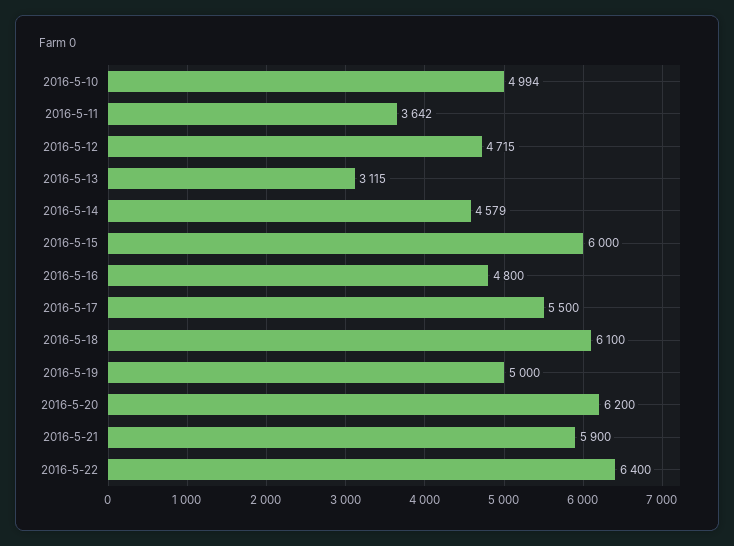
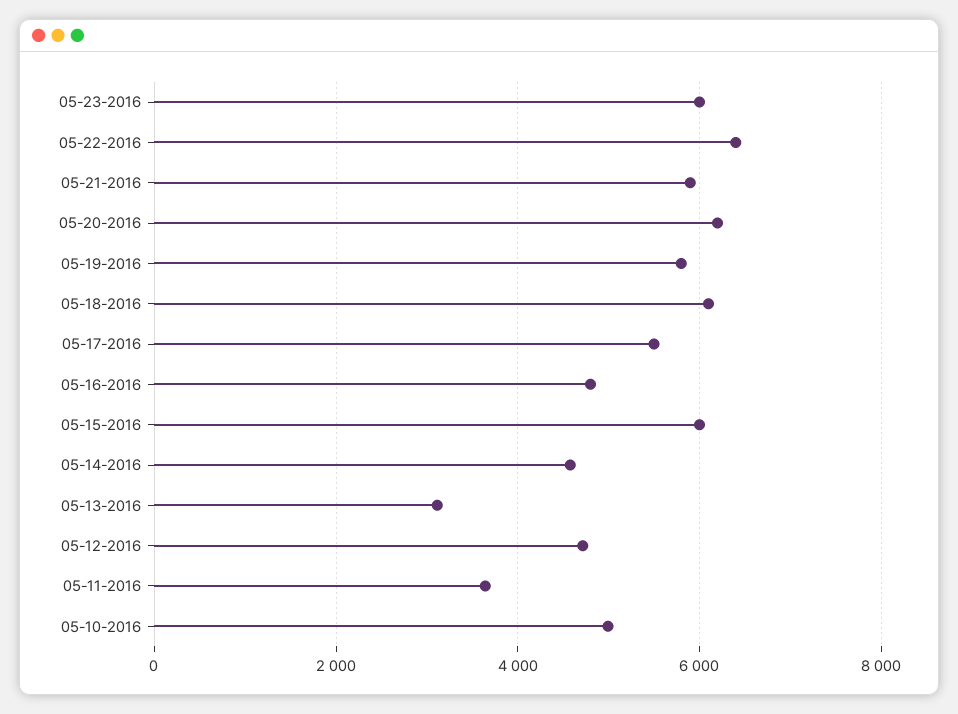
2016-5-19: 5000 -> 5800
05-23-2016: none -> 6000

